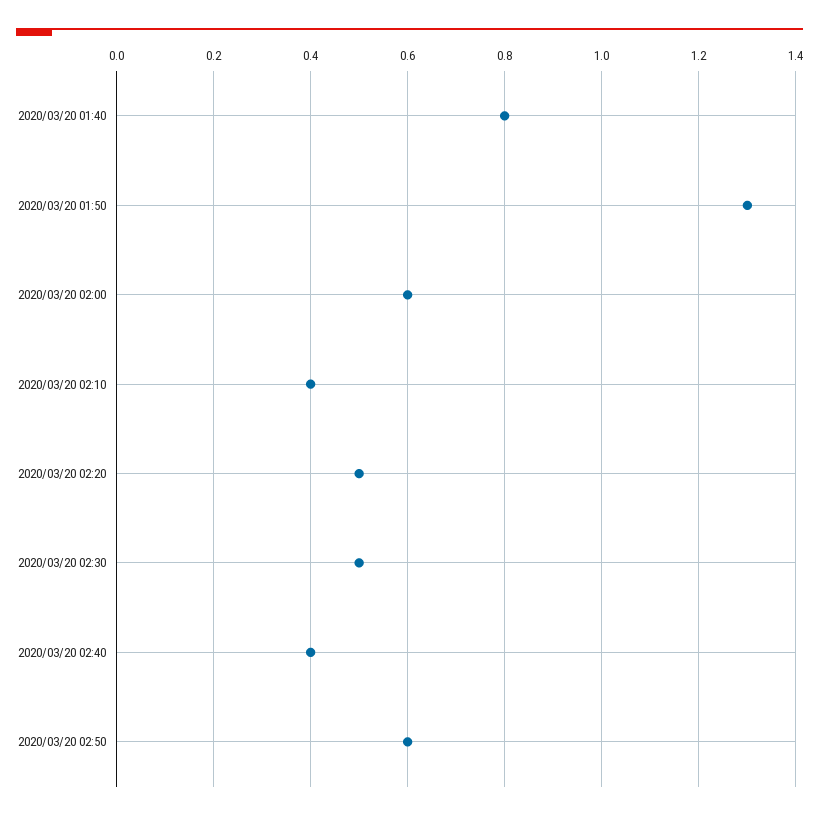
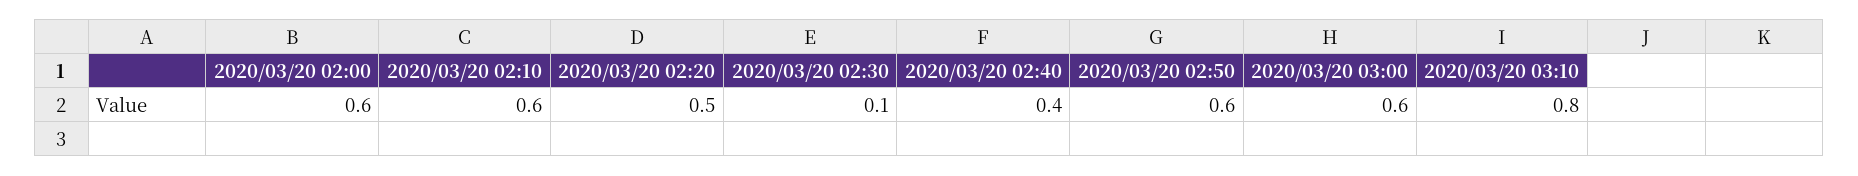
2020/03/20 01:40: 0.8 -> none
2020/03/20 01:50: 1.3 -> none
2020/03/20 02:10: 0.4 -> 0.6
2020/03/20 02:30: 0.5 -> 0.1
2020/03/20 03:00: none -> 0.6
2020/03/20 03:10: none -> 0.8

